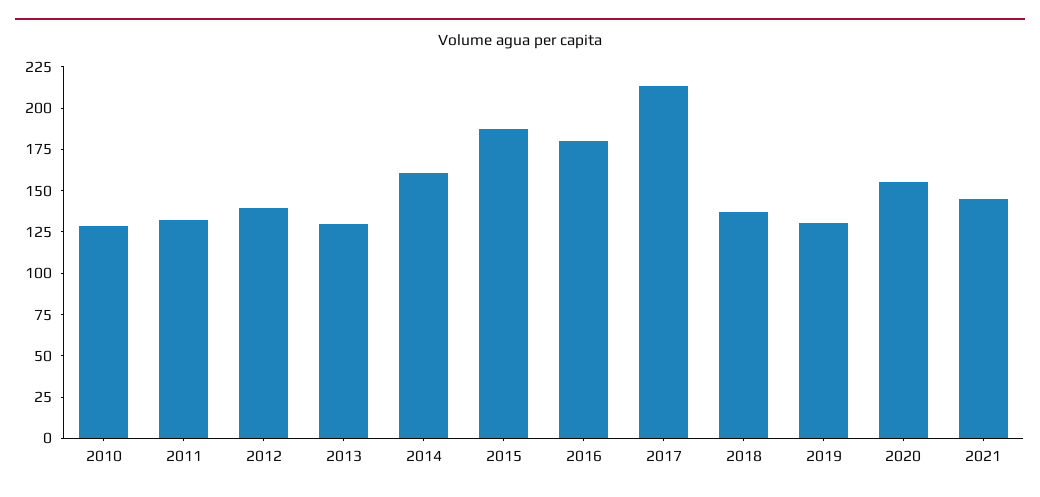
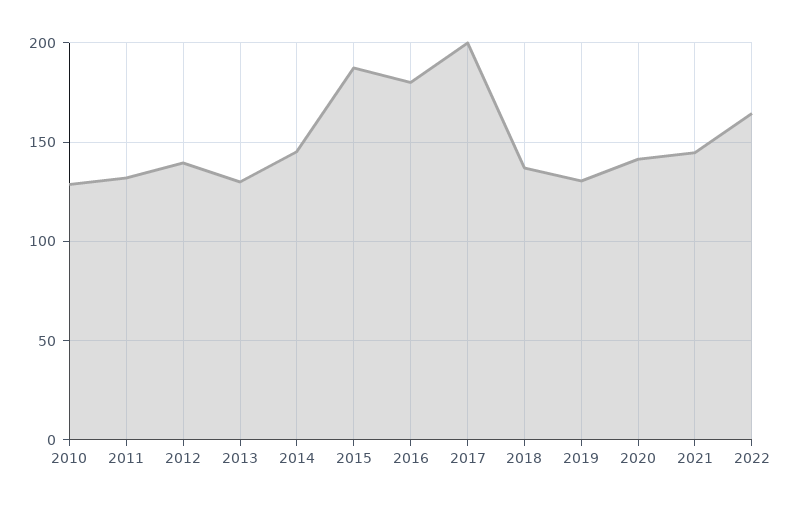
2014: 160 -> 145
2017: 215 -> 200
2020: 155 -> 140
2022: none -> 165

